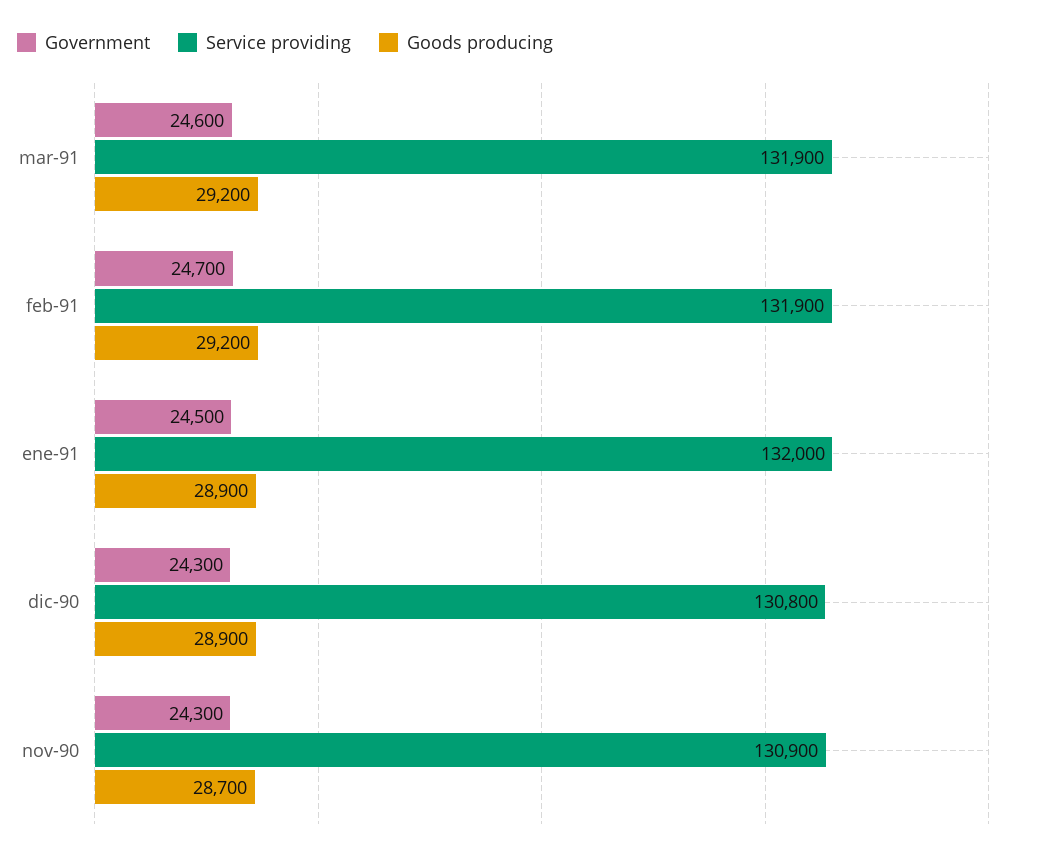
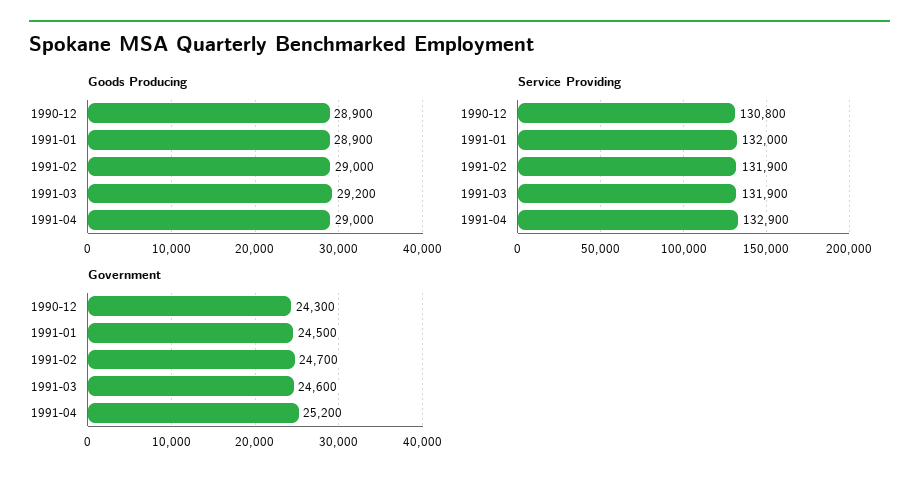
Goods producing, feb-91: 29200 -> 29000
Government, nov-90: 24300 -> none
Service providing, nov-90: 130900 -> none
Goods producing, nov-90: 28700 -> none
Goods producing, 1991-04: none -> 29000
Service providing, 1991-04: none -> 132900
Government, 1991-04: none -> 25200

